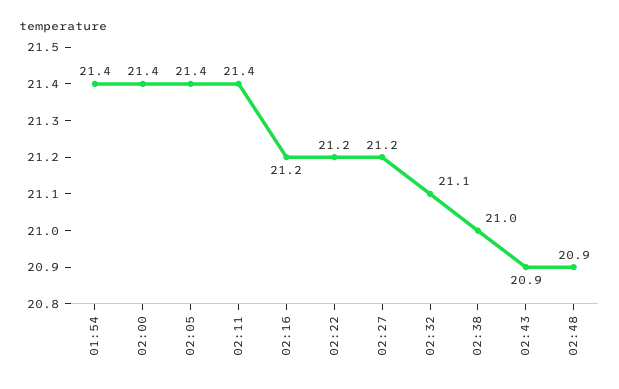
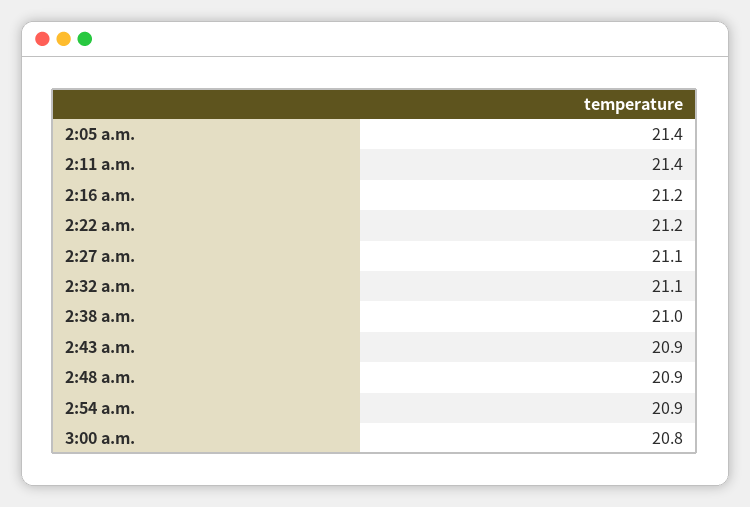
01:54: 21.4 -> none
02:00: 21.4 -> none
02:27: 21.2 -> 21.1
2:54 a.m.: none -> 20.9
3:00 a.m.: none -> 20.8

